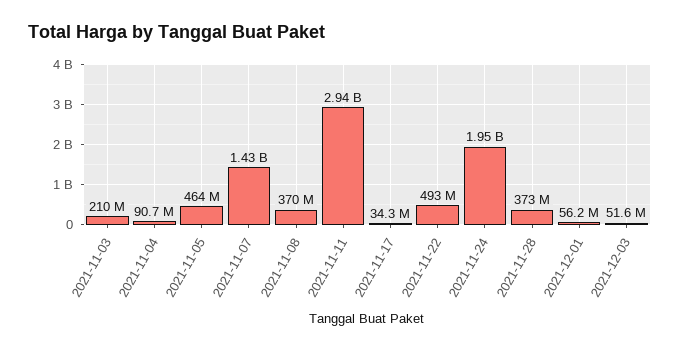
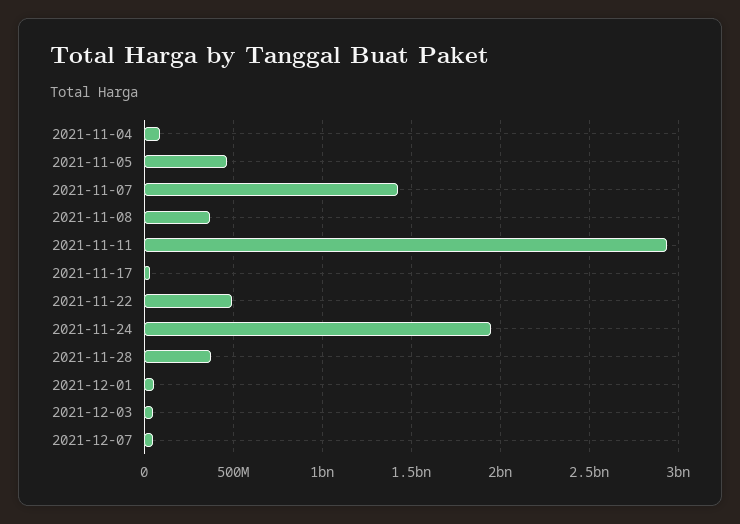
2021-11-03: 210000000 -> none
2021-12-07: none -> 50000000

